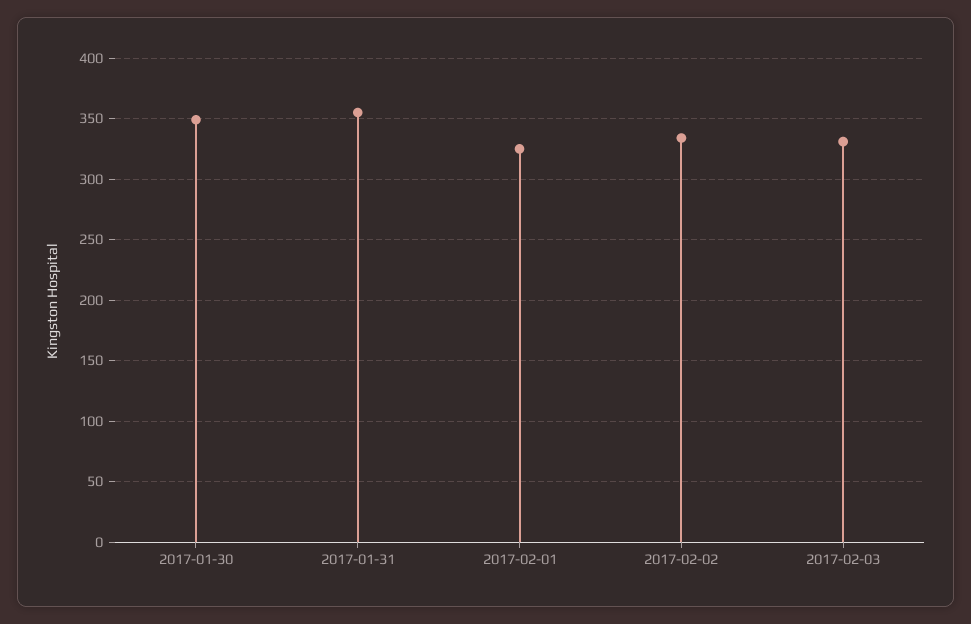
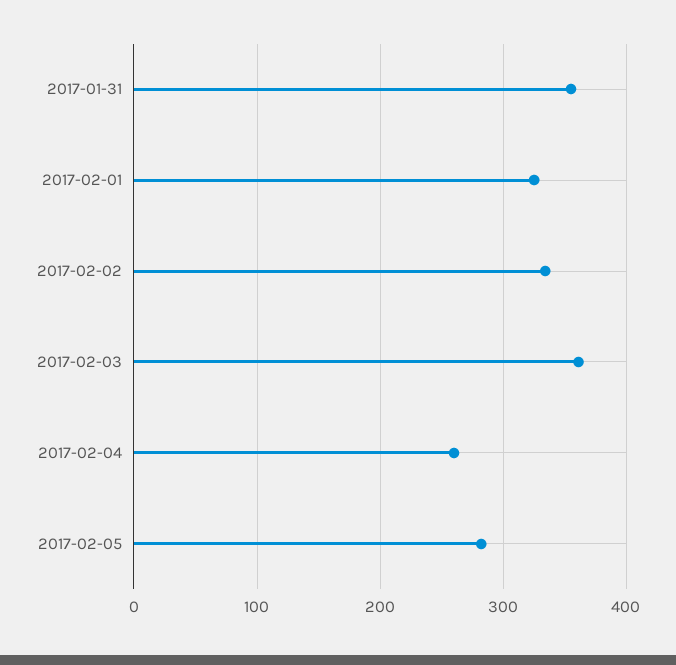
2017-01-30: 350 -> none
2017-02-03: 330 -> 360
2017-02-04: none -> 260
2017-02-05: none -> 280

